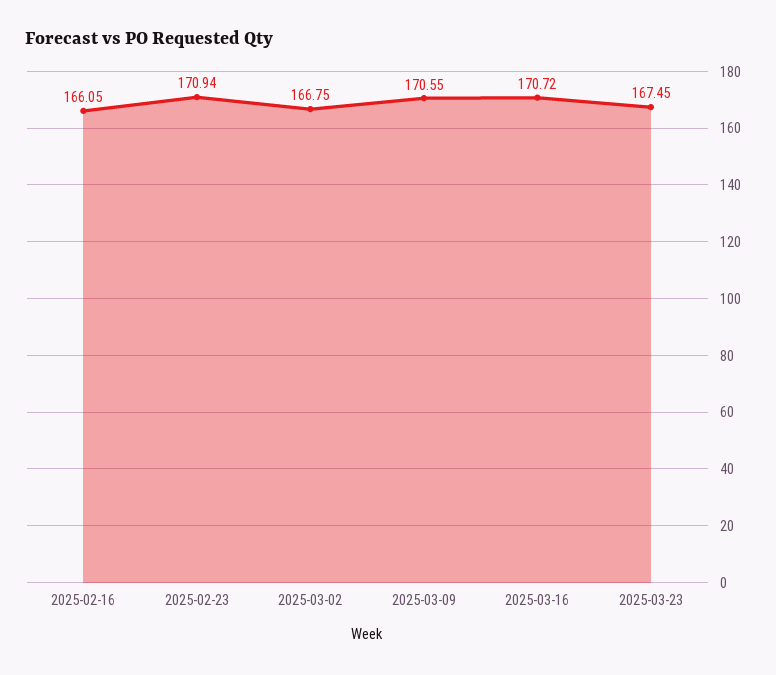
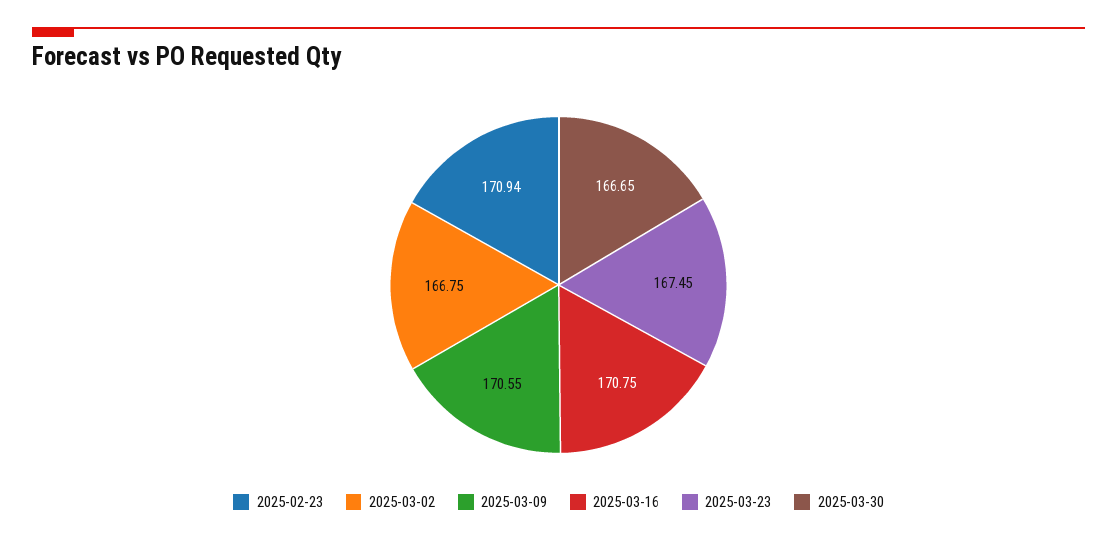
2025-02-16: 166.05 -> none
2025-03-16: 170.72 -> 170.75
2025-03-30: none -> 166.65

